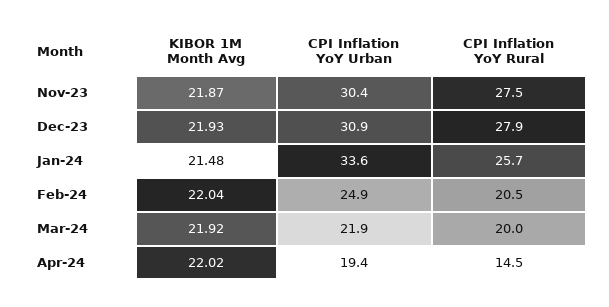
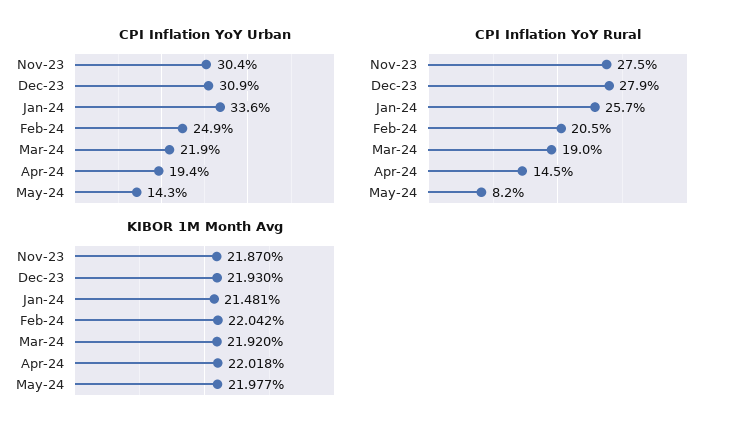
CPI Inflation YoY Rural, Mar-24: 20 -> 19
CPI Inflation YoY Urban, May-24: none -> 14.3
CPI Inflation YoY Rural, May-24: none -> 8.2
KIBOR 1M Month Avg, May-24: none -> 21.977

